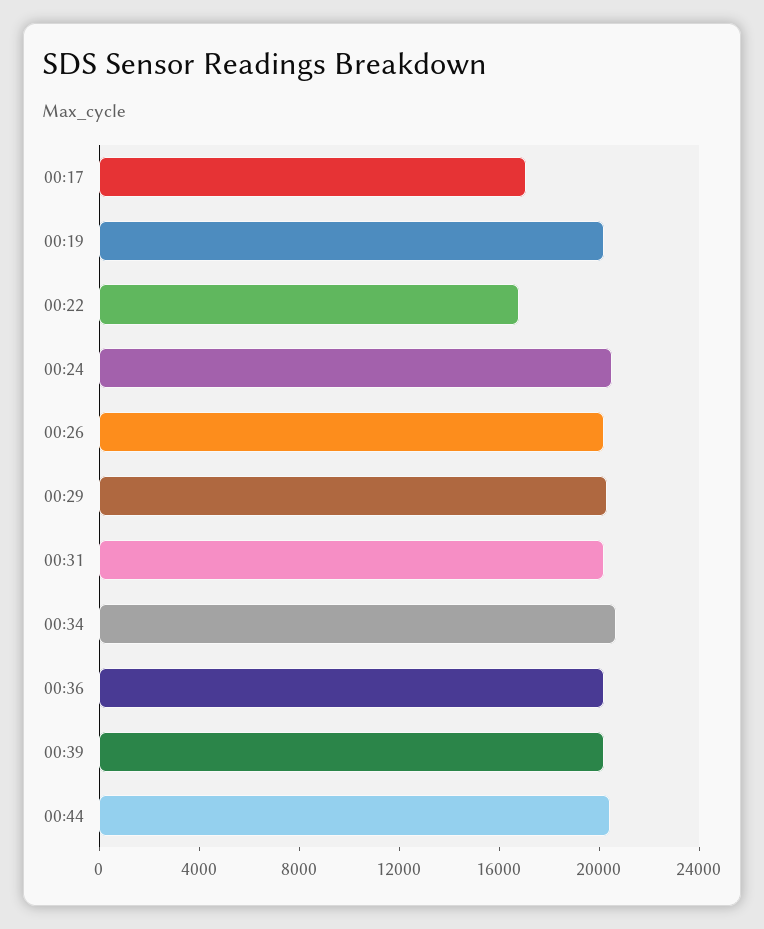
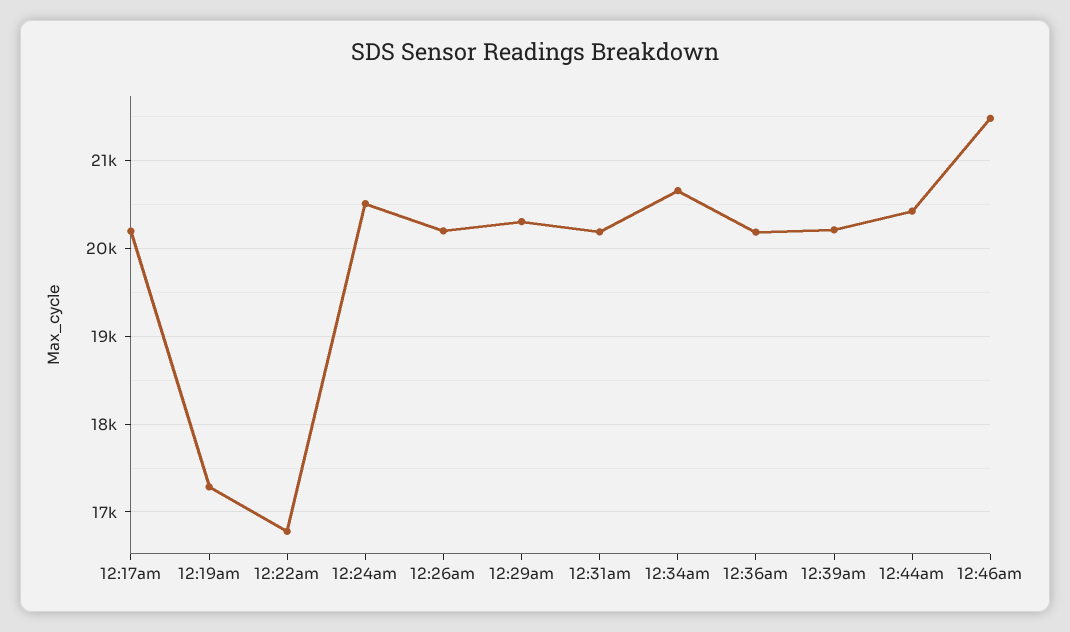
00:17: 17000 -> 20200
00:19: 20000 -> 17300
12:46am: none -> 21500

